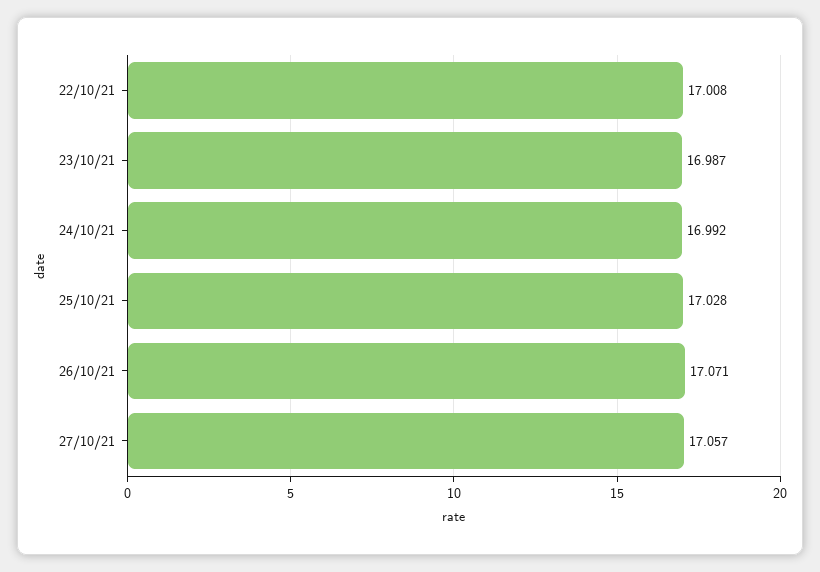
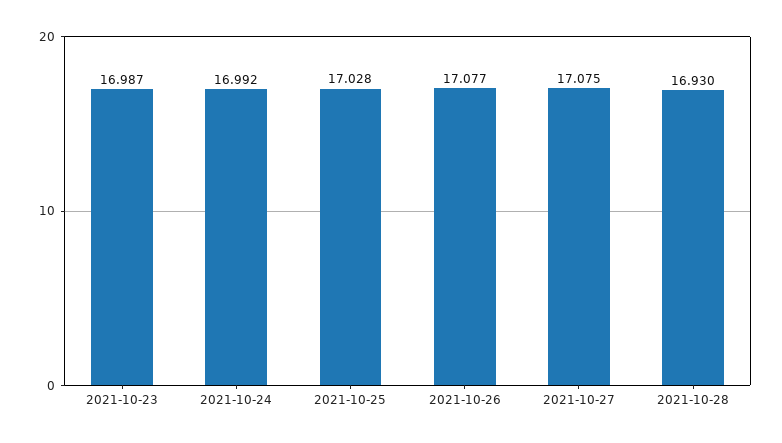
22/10/21: 17.008 -> none
26/10/21: 17.071 -> 17.077
27/10/21: 17.057 -> 17.075
2021-10-28: none -> 16.93

